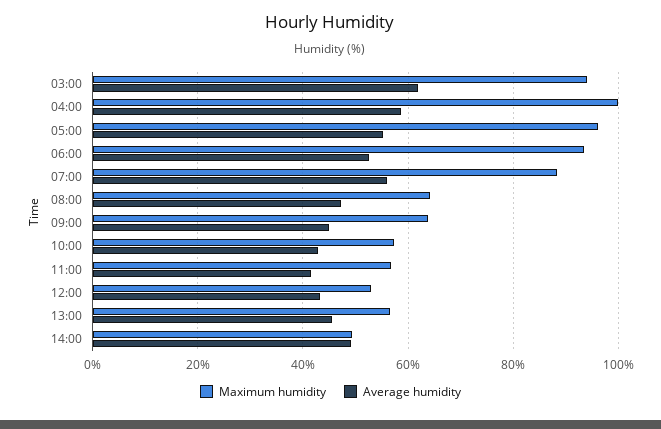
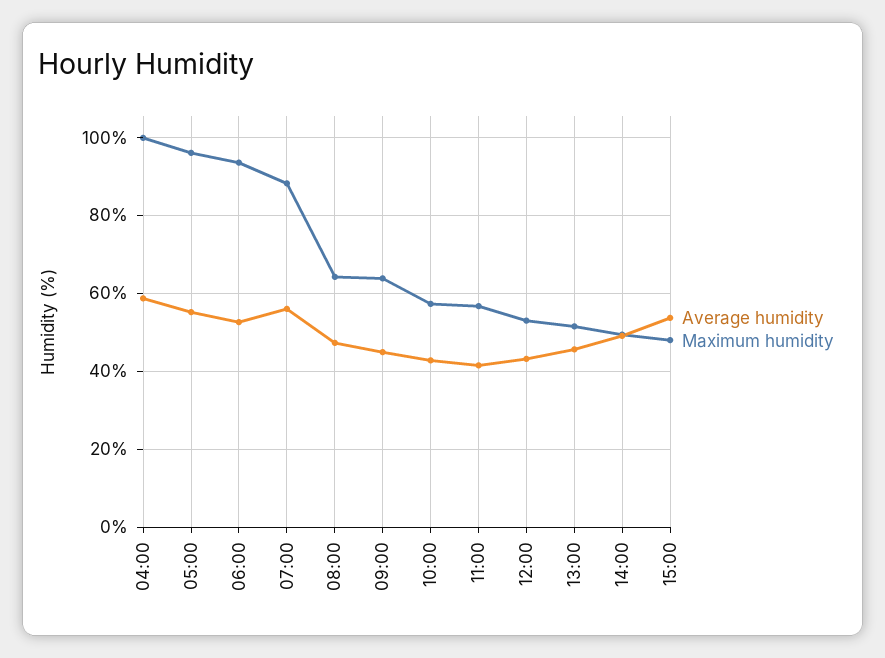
Maximum humidity, 03:00: 94 -> none
Average humidity, 03:00: 62 -> none
Maximum humidity, 13:00: 56 -> 52
Average humidity, 15:00: none -> 54
Maximum humidity, 15:00: none -> 48

